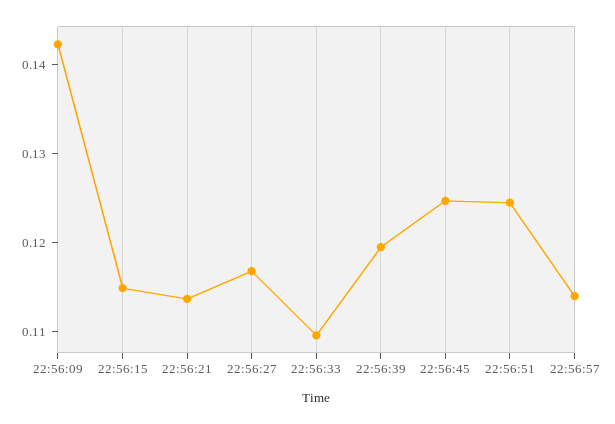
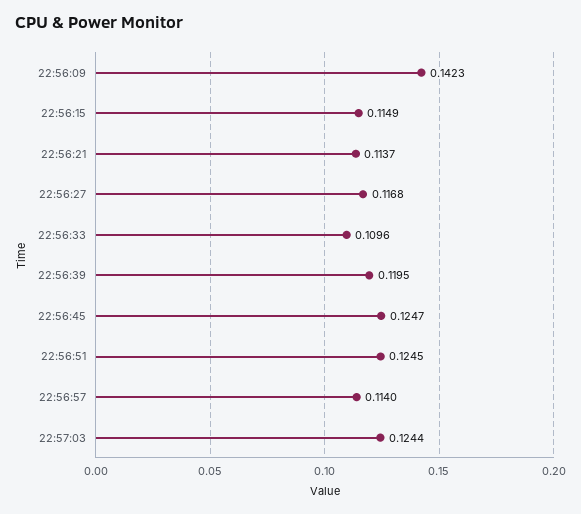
22:57:03: none -> 0.1244

